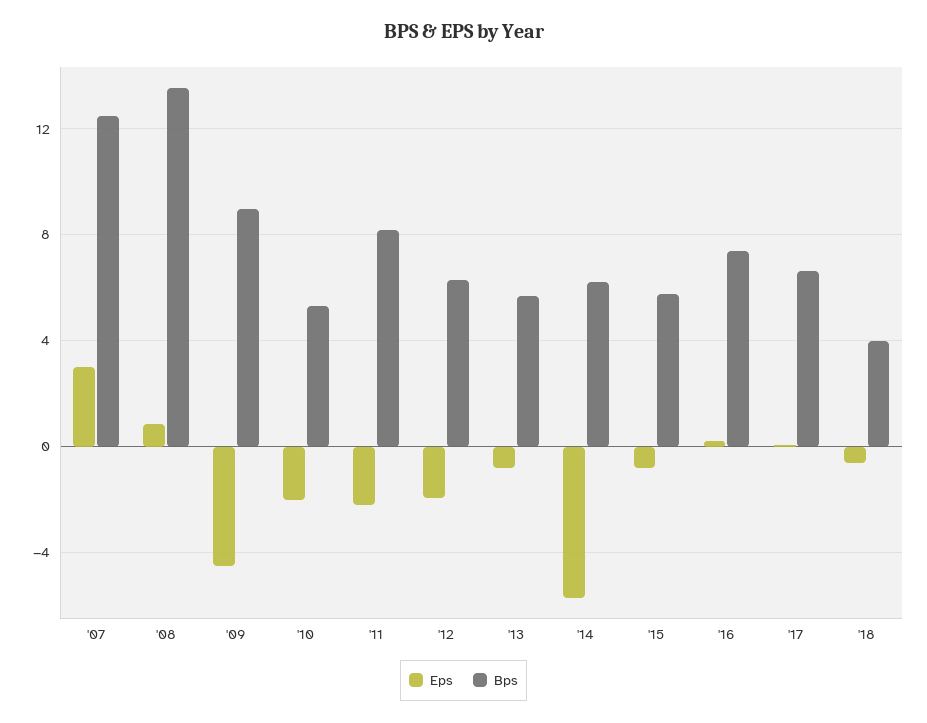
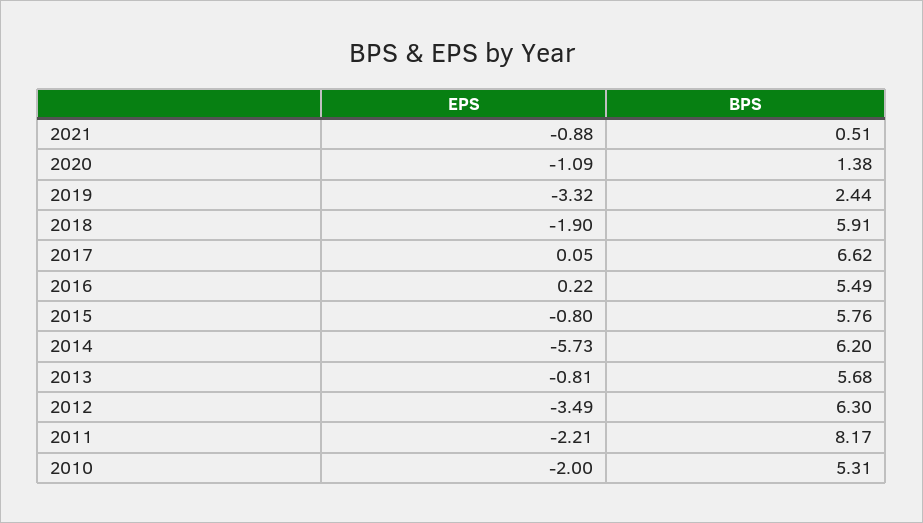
Eps, '07: 3 -> none
Bps, '07: 12.5 -> none
Eps, '08: 1 -> none
Bps, '08: 13.5 -> none
Eps, '09: -4.5 -> none
Bps, '09: 9 -> none
Eps, '12: -2 -> -3.49
Bps, '16: 7.5 -> 5.49
Eps, '18: -0.5 -> -1.9
Bps, '18: 4 -> 5.91
Eps, 2021: none -> -0.88
Bps, 2021: none -> 0.51
Eps, 2020: none -> -1.09
Bps, 2020: none -> 1.38
Eps, 2019: none -> -3.32
Bps, 2019: none -> 2.44

